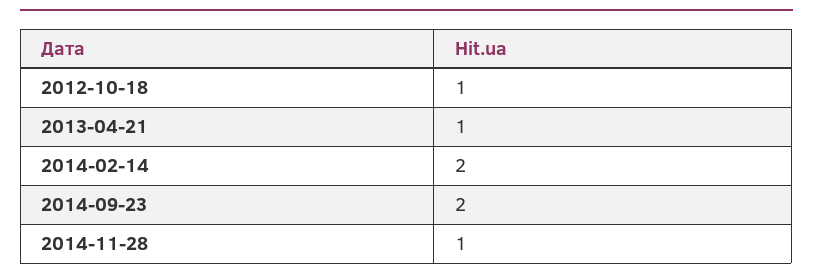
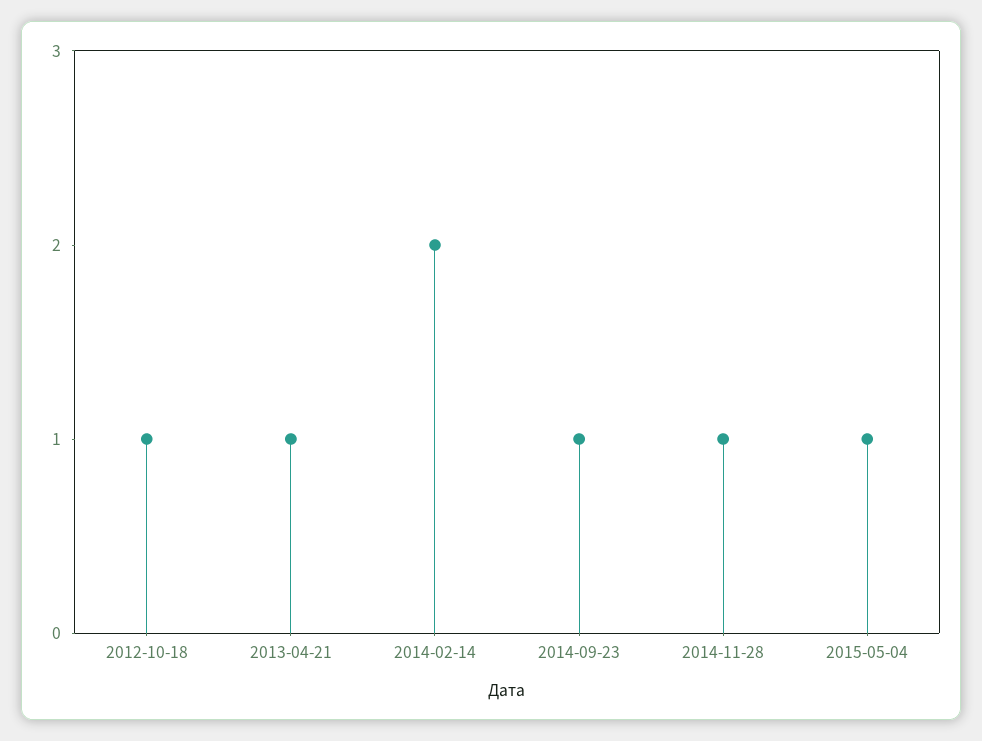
2014-09-23: 2 -> 1
2015-05-04: none -> 1

